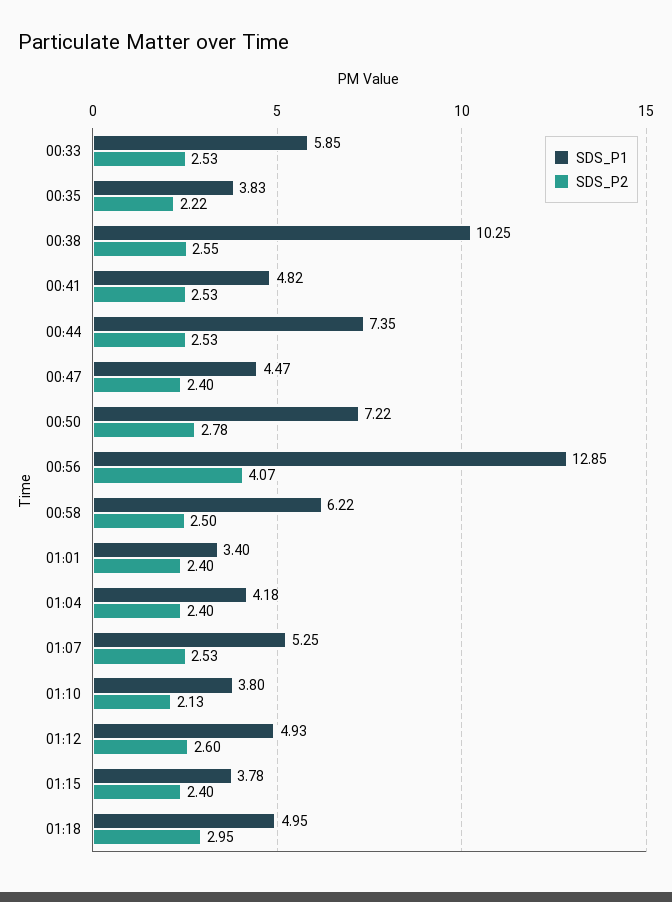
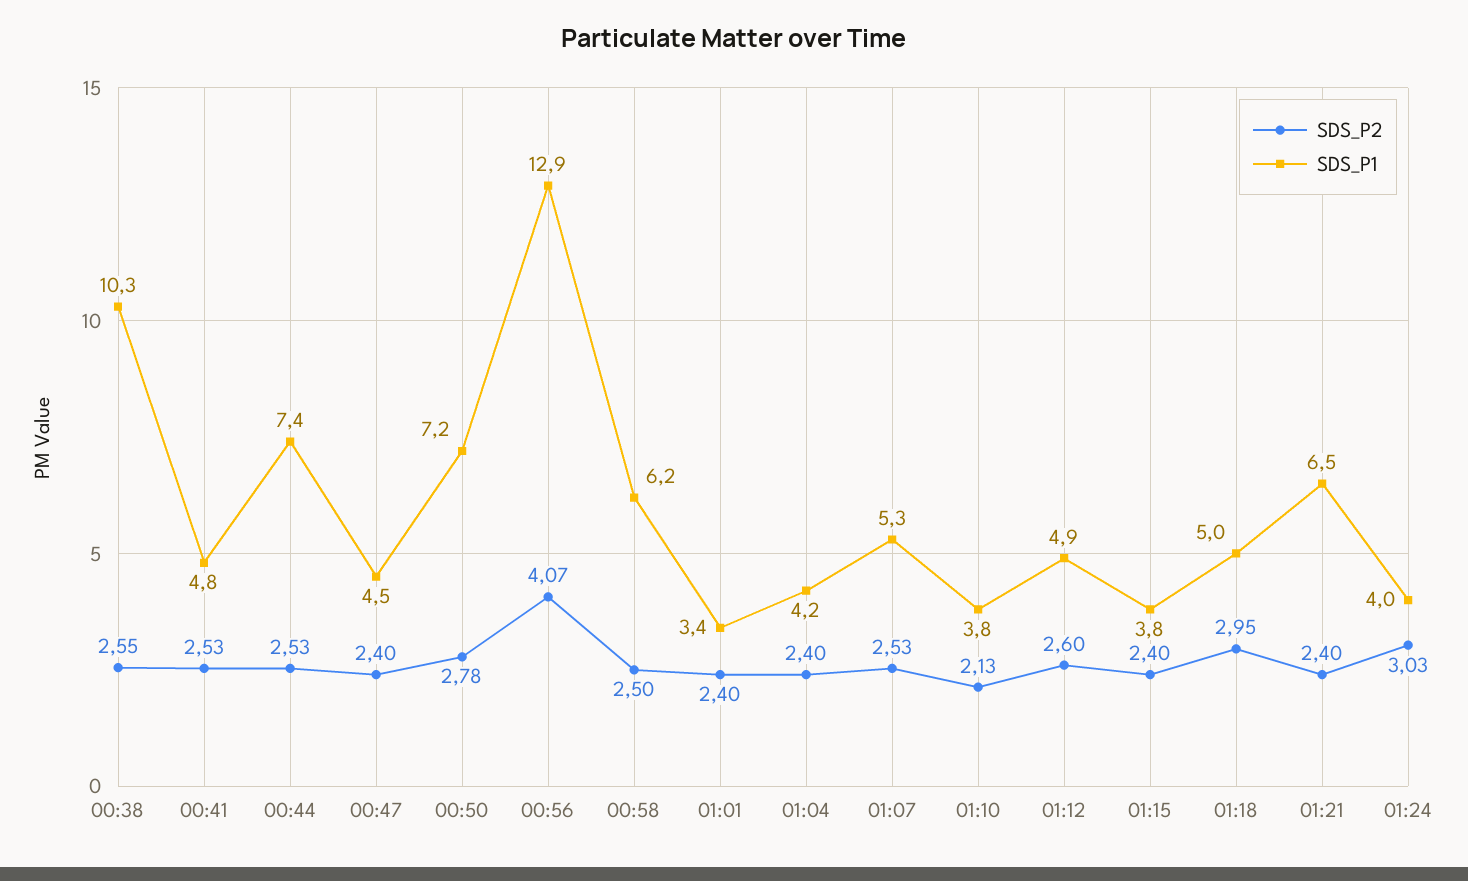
SDS_P1, 00:33: 5.85 -> none
SDS_P2, 00:33: 2.53 -> none
SDS_P1, 00:35: 3.83 -> none
SDS_P2, 00:35: 2.22 -> none
SDS_P2, 01:21: none -> 2.4
SDS_P1, 01:21: none -> 6.5
SDS_P2, 01:24: none -> 3.03
SDS_P1, 01:24: none -> 4

